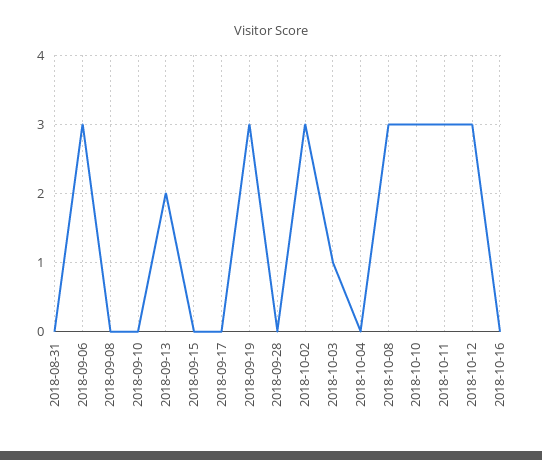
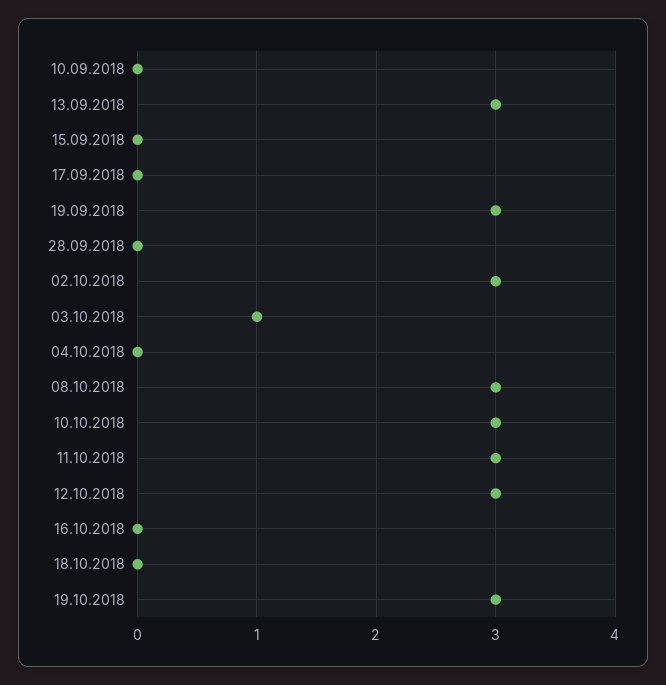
2018-08-31: 0 -> none
2018-09-06: 3 -> none
2018-09-08: 0 -> none
2018-09-13: 2 -> 3
18.10.2018: none -> 0
19.10.2018: none -> 3

